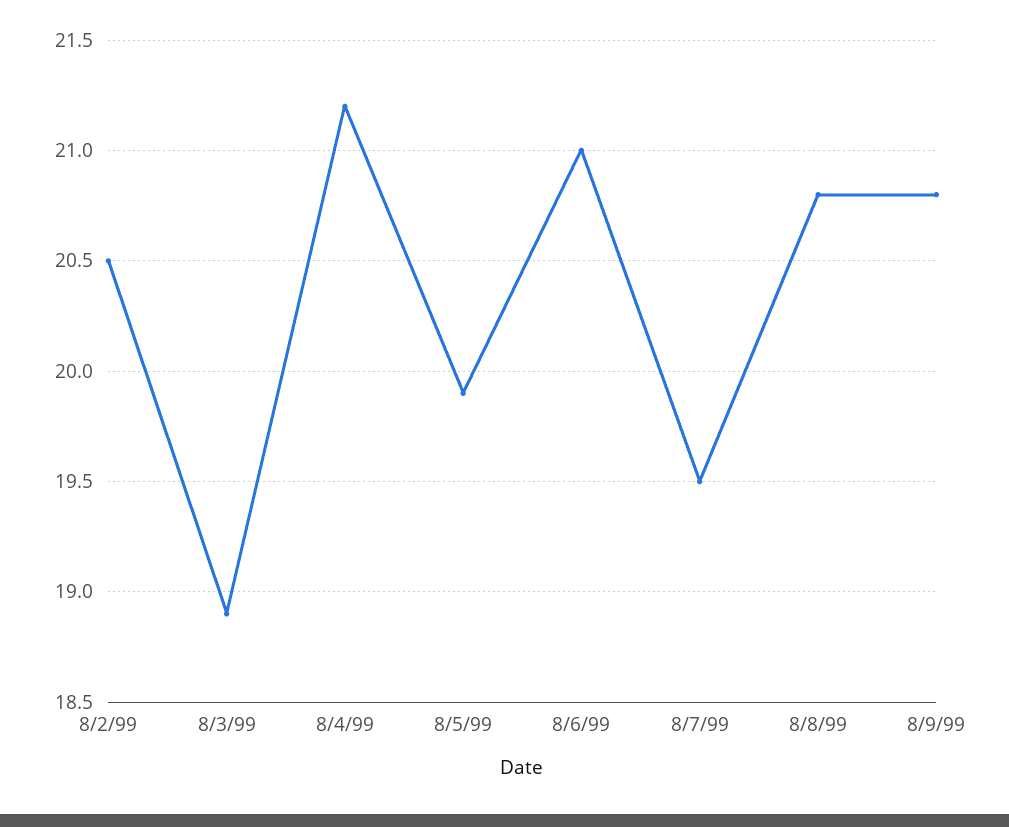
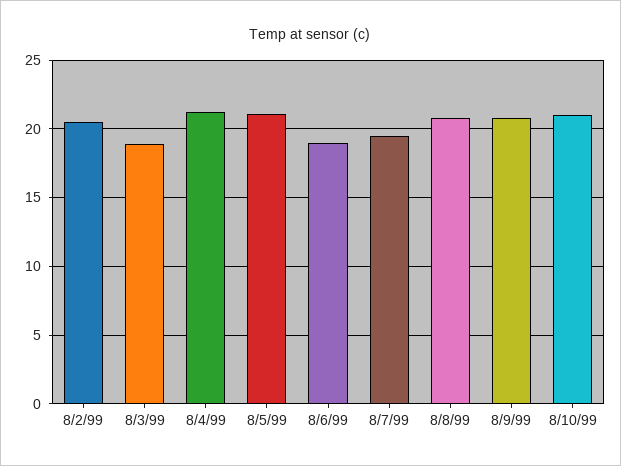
8/5/99: 19.9 -> 21
8/6/99: 21 -> 19
8/10/99: none -> 21

